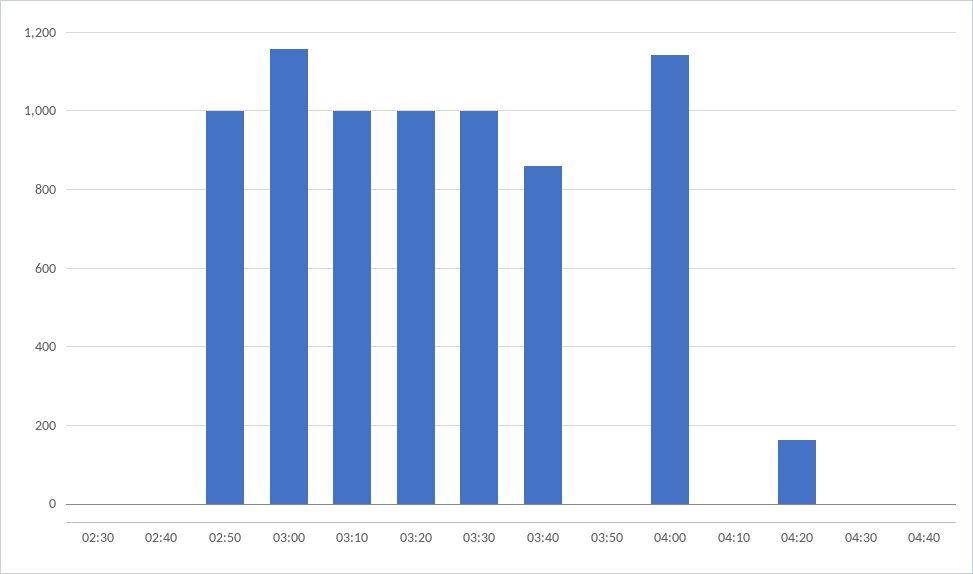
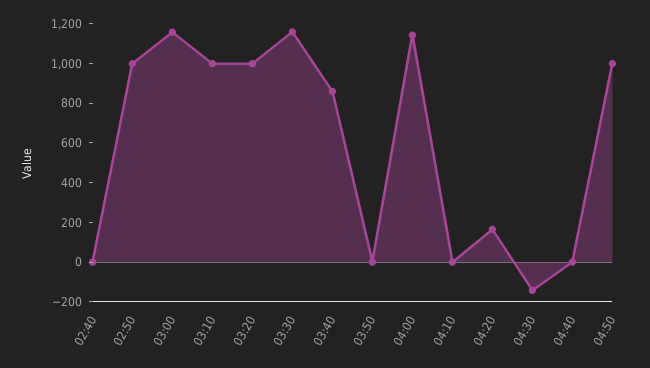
02:30: 0 -> none
03:30: 1000 -> 1150
04:30: 0 -> -150
04:50: none -> 1000

